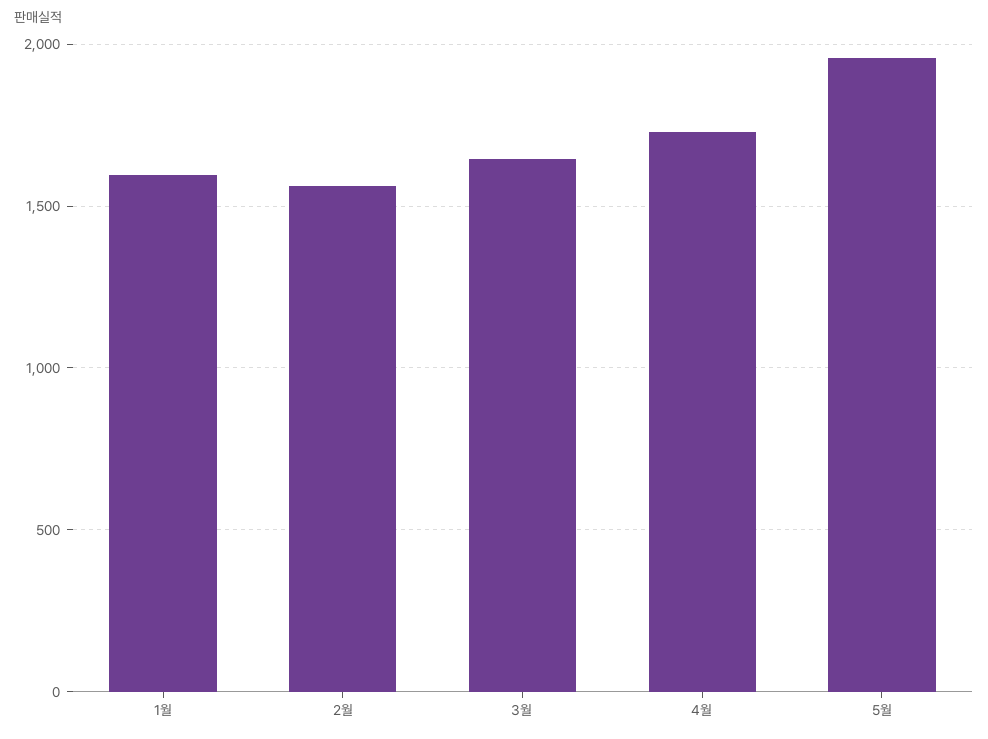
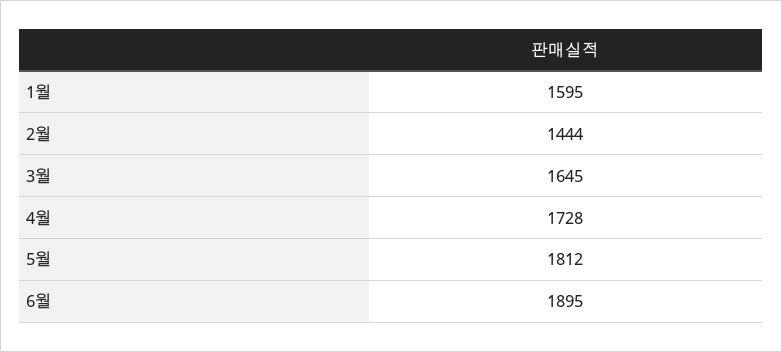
2월: 1550 -> 1444
5월: 1950 -> 1812
6월: none -> 1895

